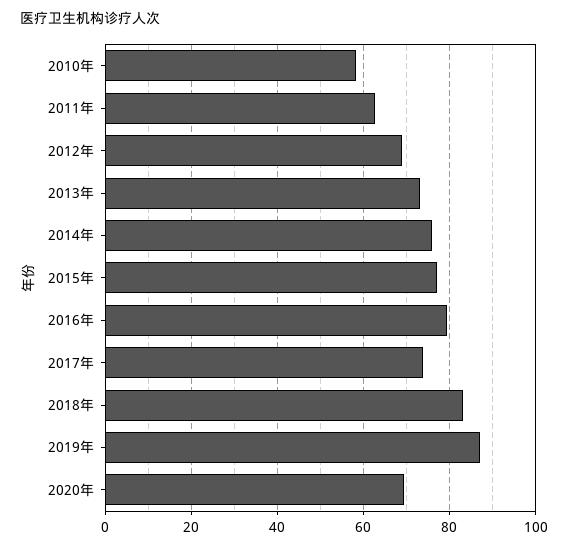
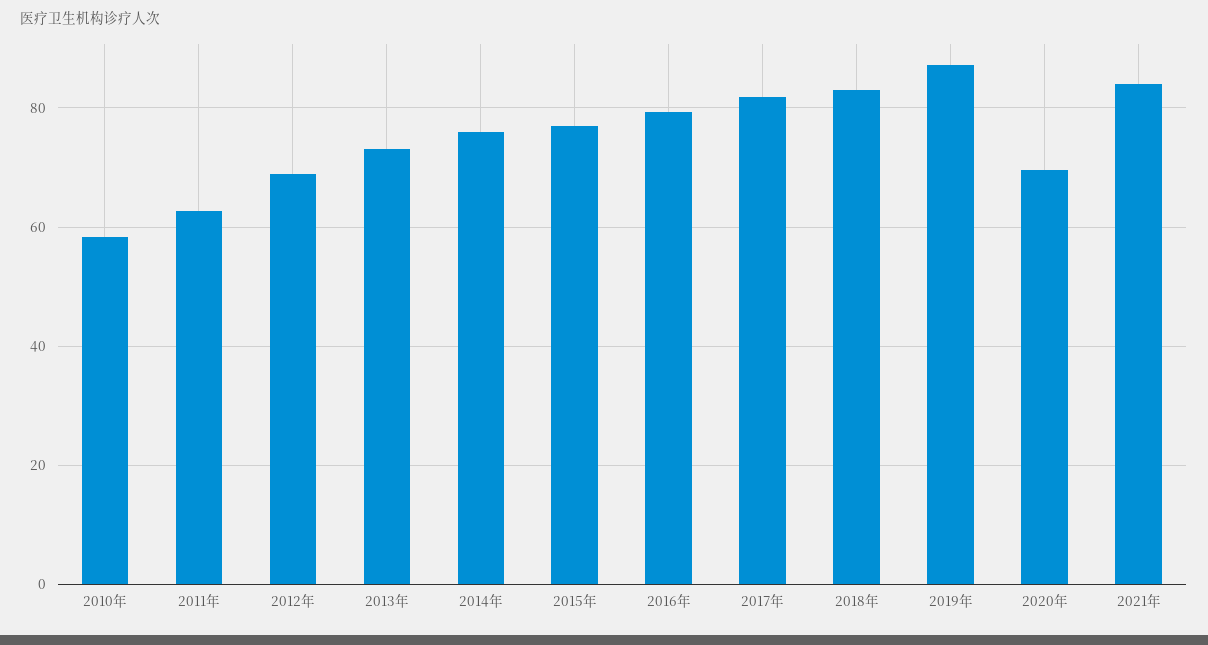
2017年: 74 -> 82
2021年: none -> 84

